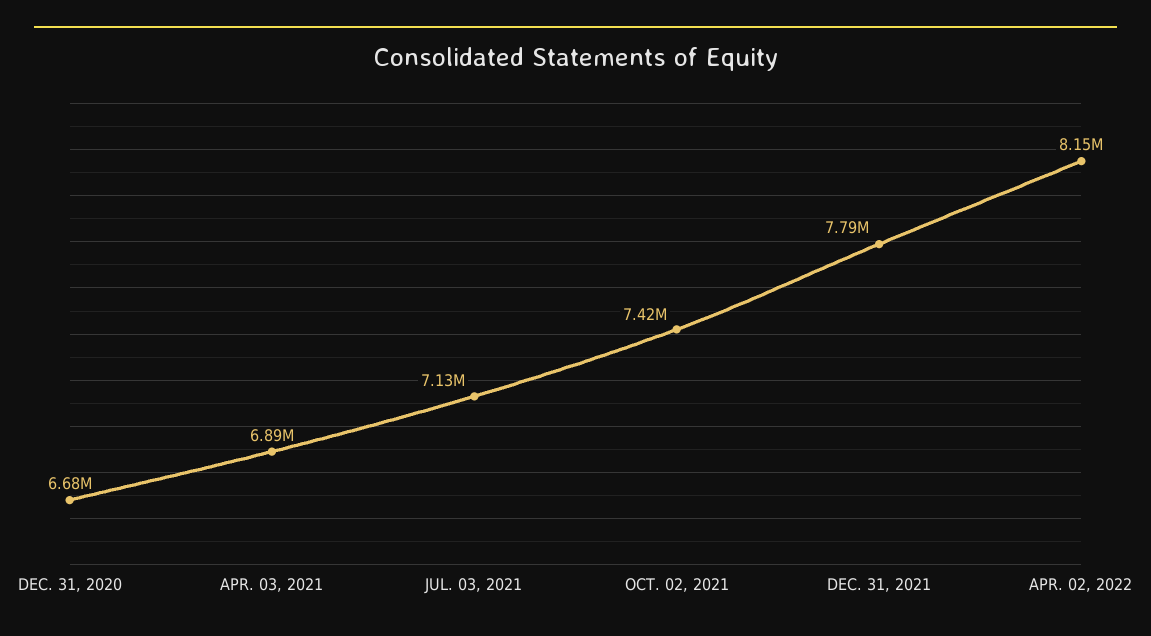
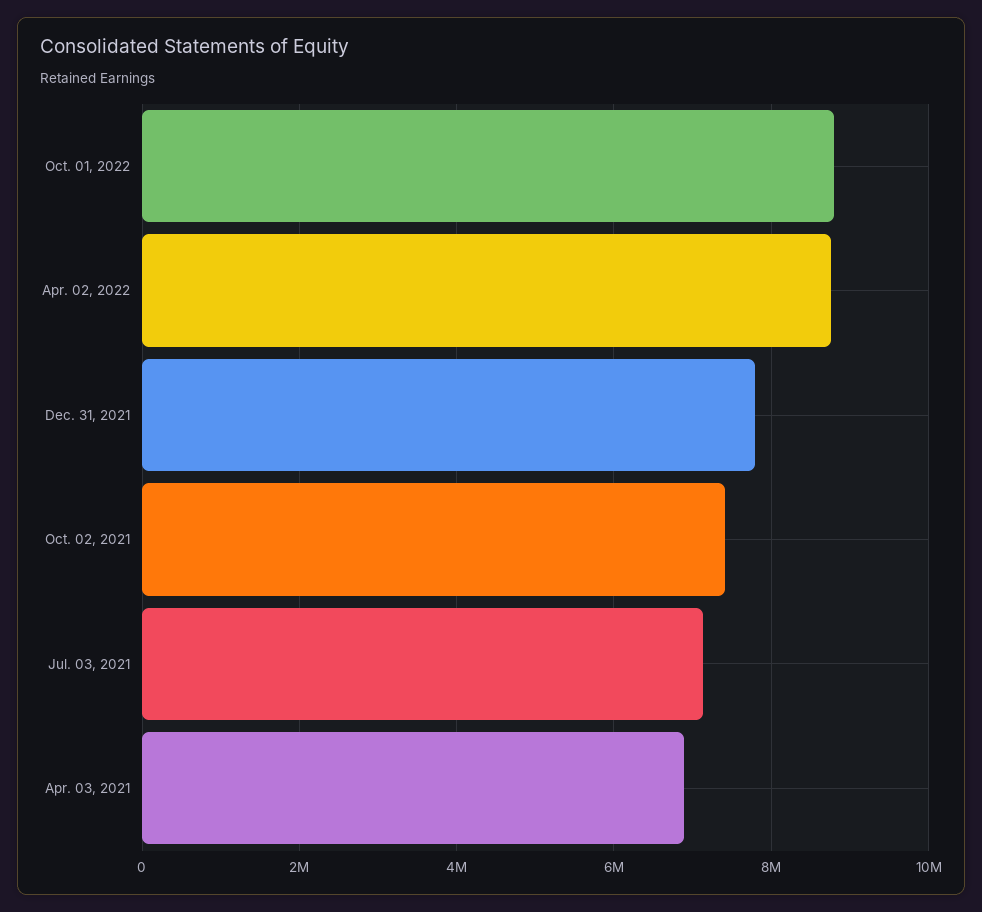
DEC. 31, 2020: 6680000 -> none
APR. 02, 2022: 8150000 -> 8800000
Oct. 01, 2022: none -> 8800000

